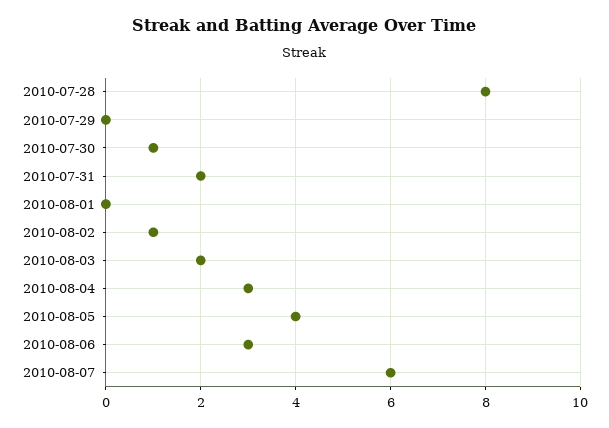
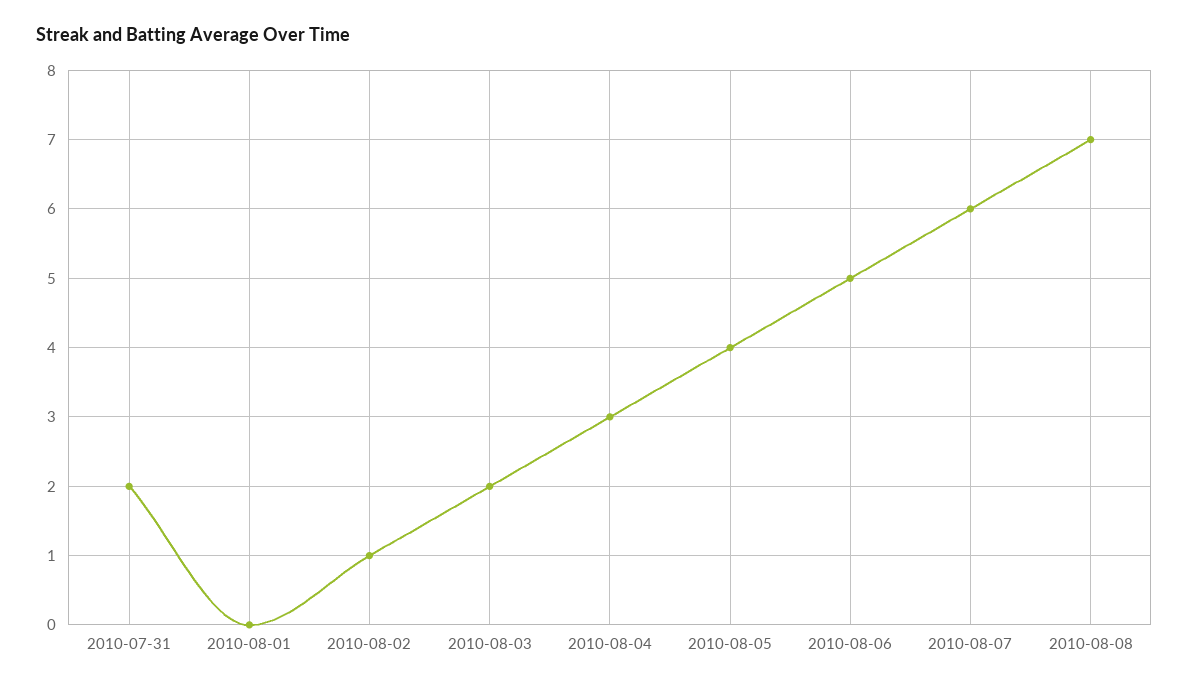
2010-07-28: 8 -> none
2010-07-29: 0 -> none
2010-07-30: 1 -> none
2010-08-06: 3 -> 5
2010-08-08: none -> 7

